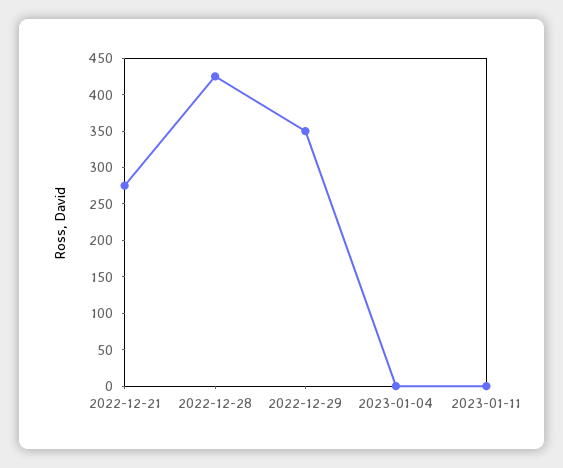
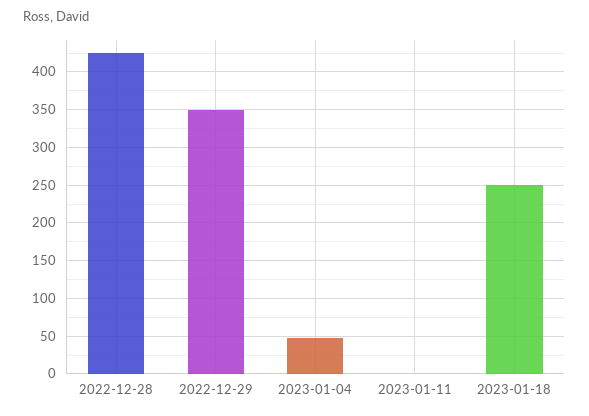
2022-12-21: 275 -> none
2023-01-04: 0 -> 50
2023-01-18: none -> 250

